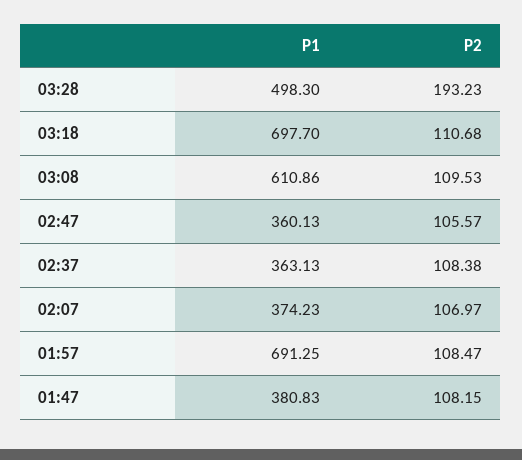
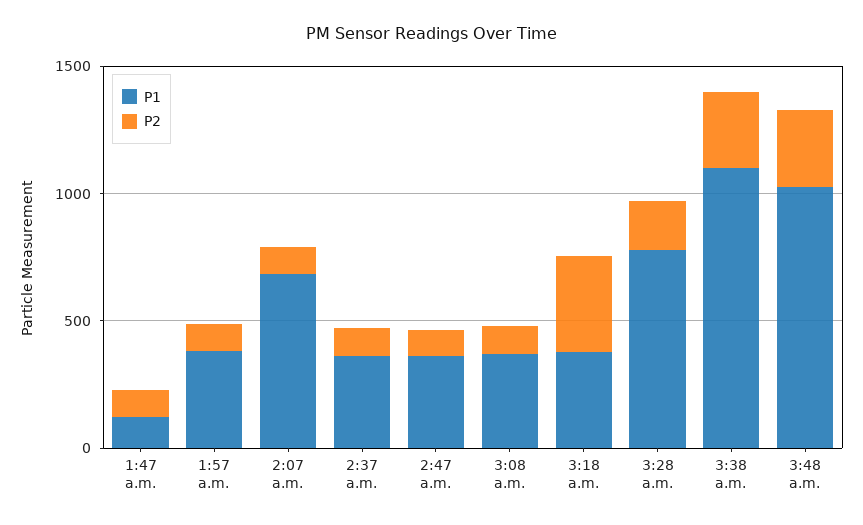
P1, 03:28: 498.3 -> 800
P1, 03:18: 697.7 -> 400
P2, 03:18: 110.68 -> 400
P1, 03:08: 610.86 -> 400
P1, 02:07: 374.23 -> 700
P1, 01:57: 691.25 -> 400
P1, 01:47: 380.83 -> 100
P1, 3:38 a.m.: none -> 1100
P2, 3:38 a.m.: none -> 300
P1, 3:48 a.m.: none -> 1000
P2, 3:48 a.m.: none -> 300

